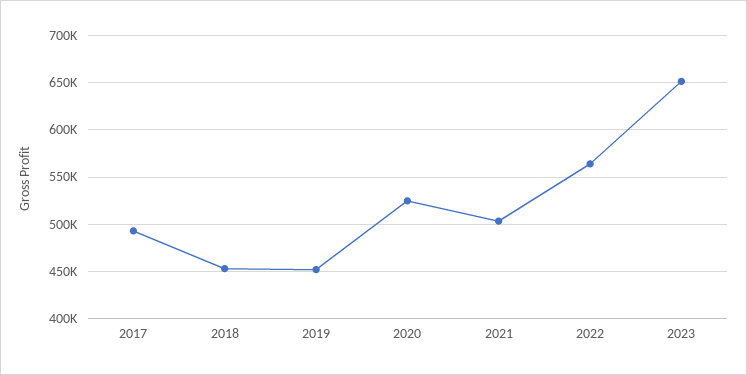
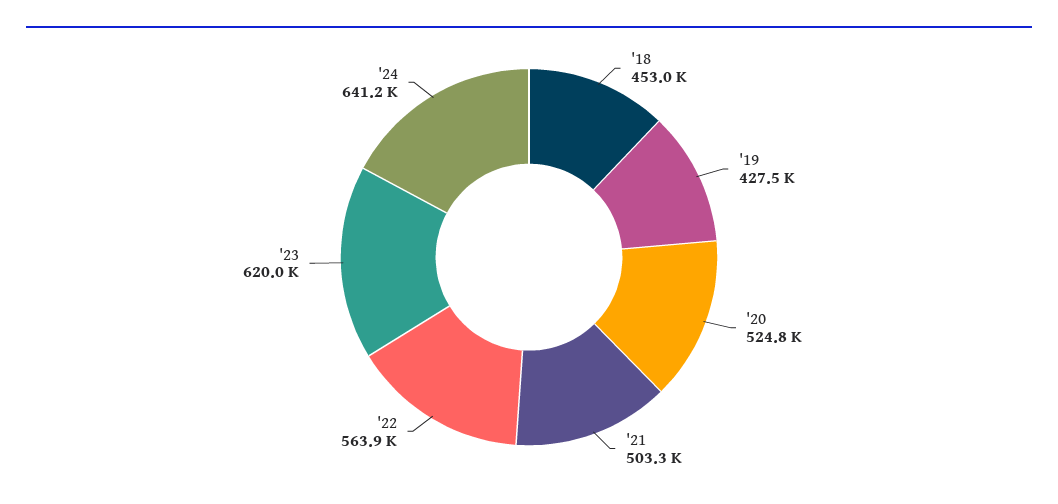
2017: 490000 -> none
2019: 450000 -> 427500
2023: 650000 -> 620000
'24: none -> 641200

